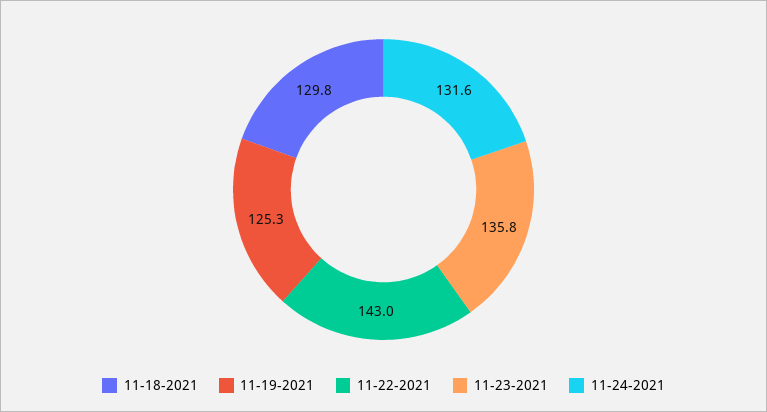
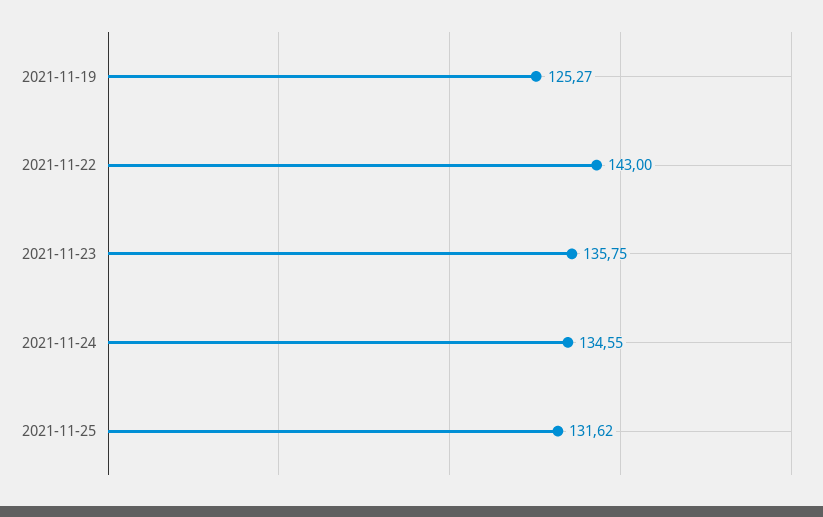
11-18-2021: 129.8 -> none
11-24-2021: 131.6 -> 134.55
2021-11-25: none -> 131.62

